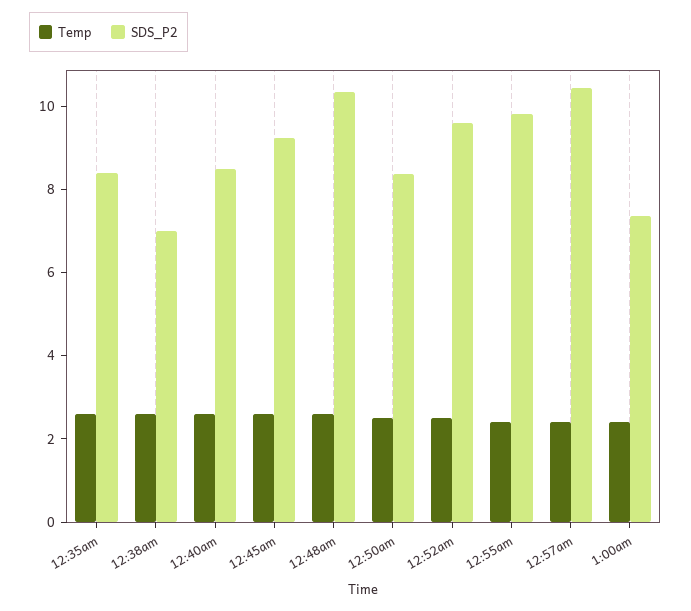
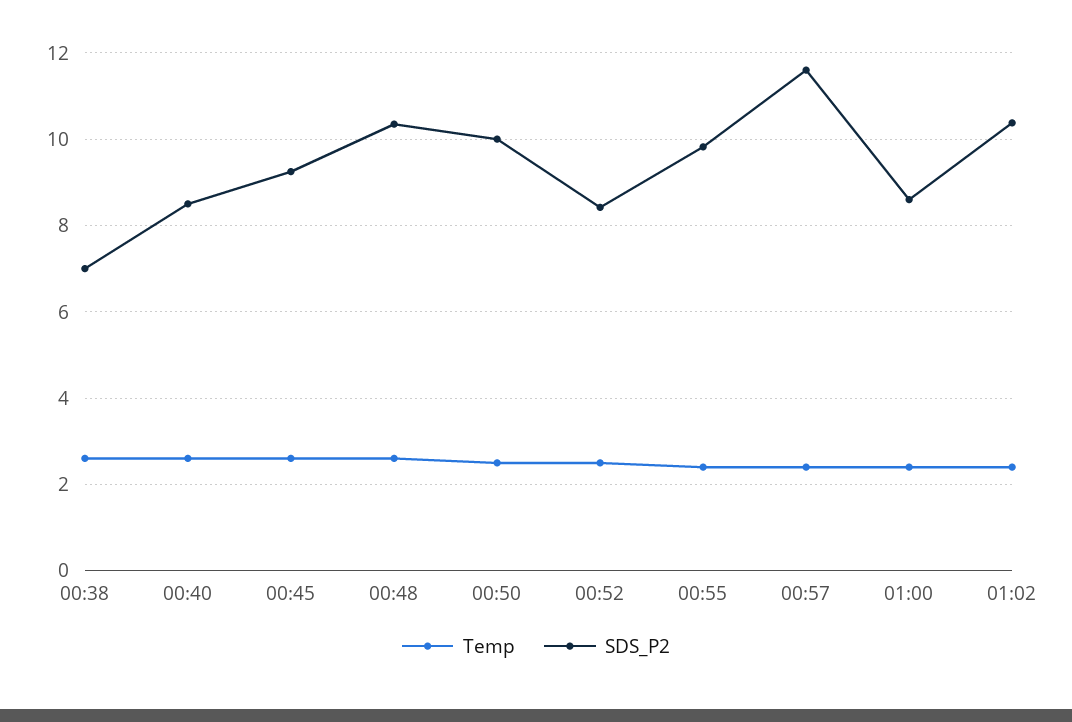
Temp, 12:35am: 2.5 -> none
SDS_P2, 12:35am: 8.5 -> none
SDS_P2, 12:50am: 8.5 -> 10
SDS_P2, 12:52am: 9.5 -> 8.4
SDS_P2, 12:57am: 10.5 -> 11.6
SDS_P2, 1:00am: 7.5 -> 8.6
Temp, 01:02: none -> 2.4
SDS_P2, 01:02: none -> 10.4

